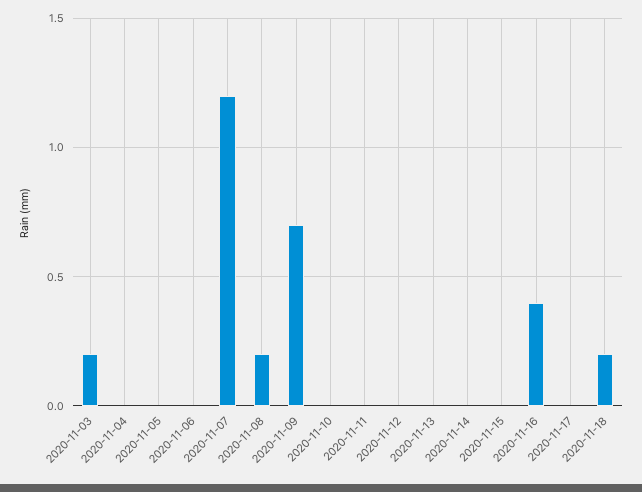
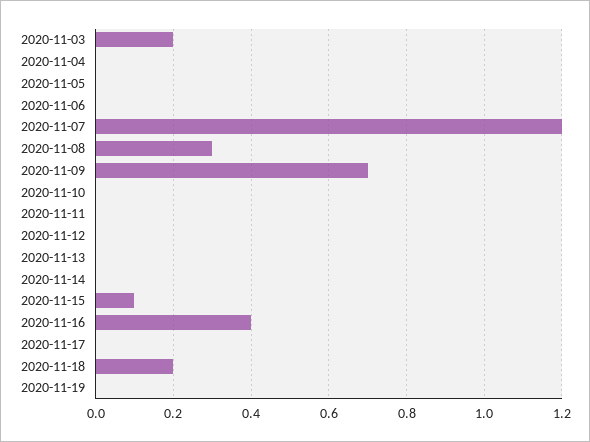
2020-11-08: 0.2 -> 0.3
2020-11-15: 0 -> 0.1
2020-11-19: none -> 0

